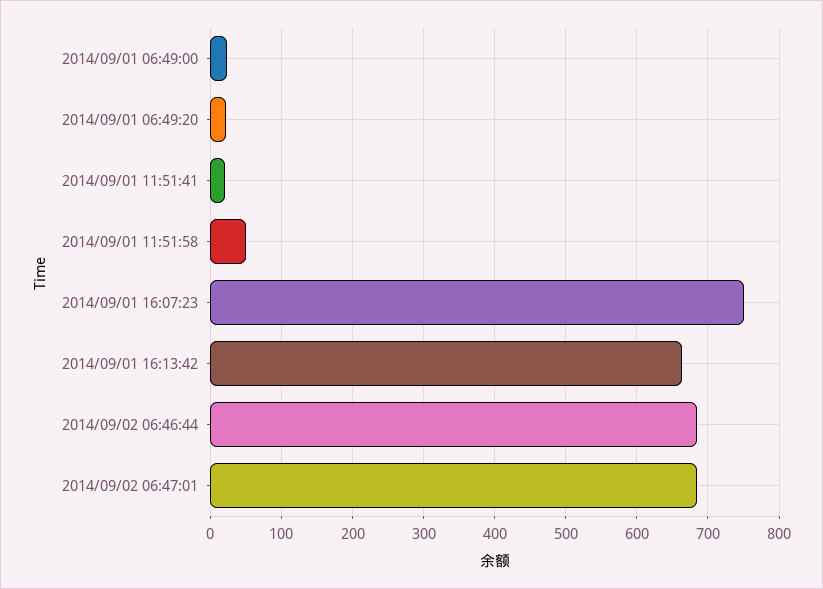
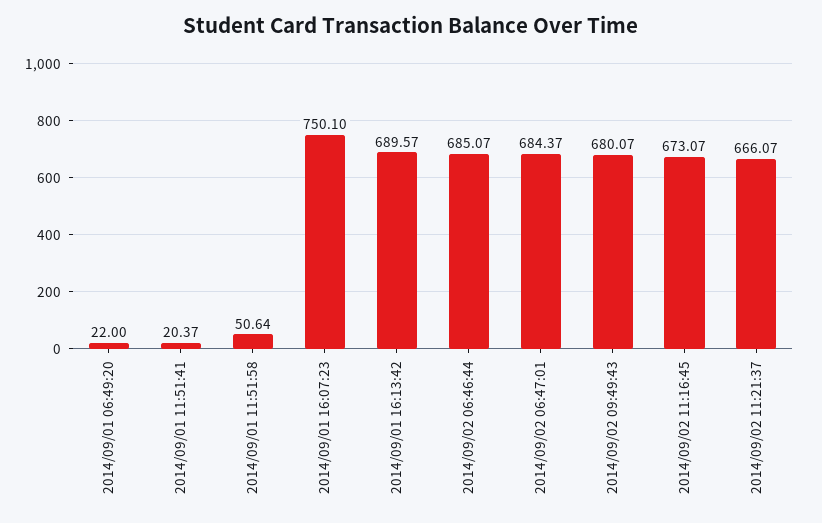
2014/09/01 06:49:00: 20 -> none
2014/09/01 16:13:42: 660 -> 689.57
2014/09/02 09:49:43: none -> 680.07
2014/09/02 11:16:45: none -> 673.07
2014/09/02 11:21:37: none -> 666.07

